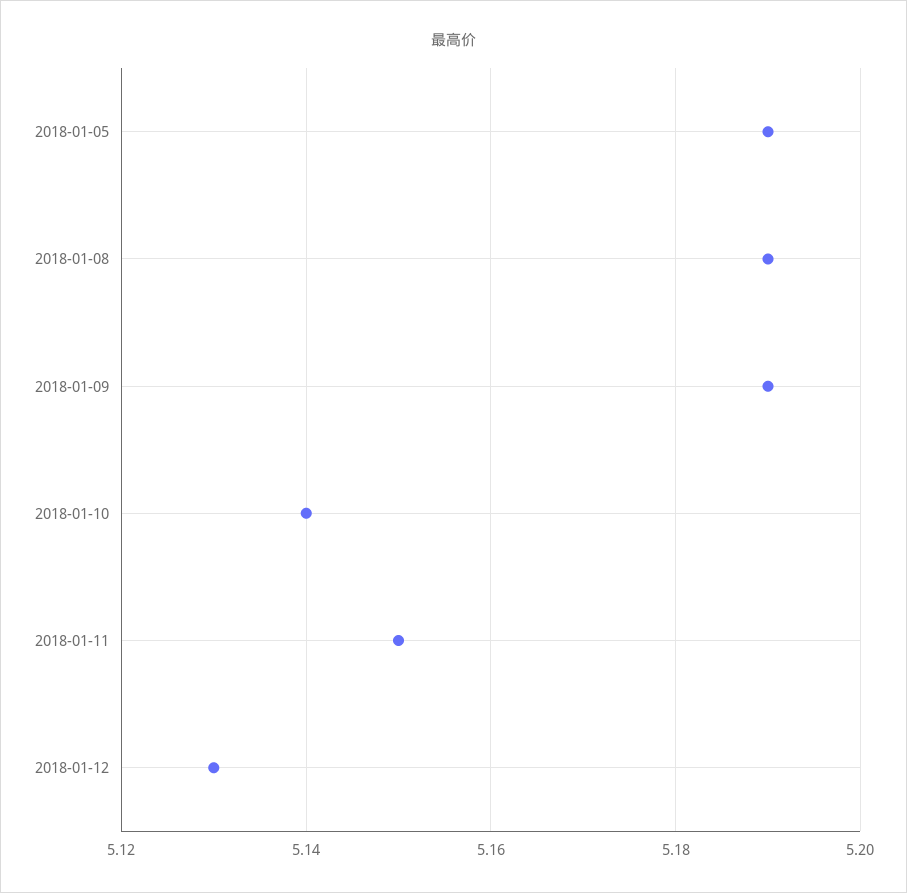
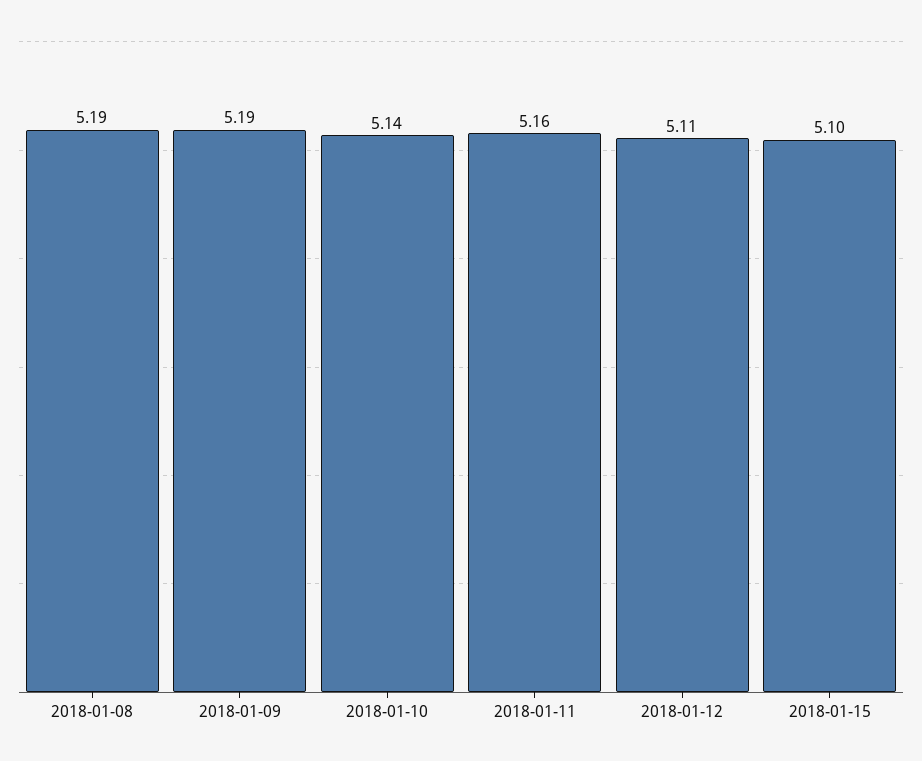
2018-01-05: 5.19 -> none
2018-01-11: 5.15 -> 5.16
2018-01-12: 5.13 -> 5.11
2018-01-15: none -> 5.1

